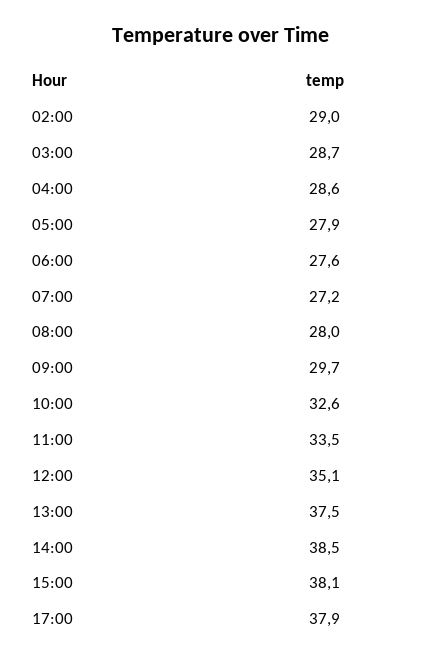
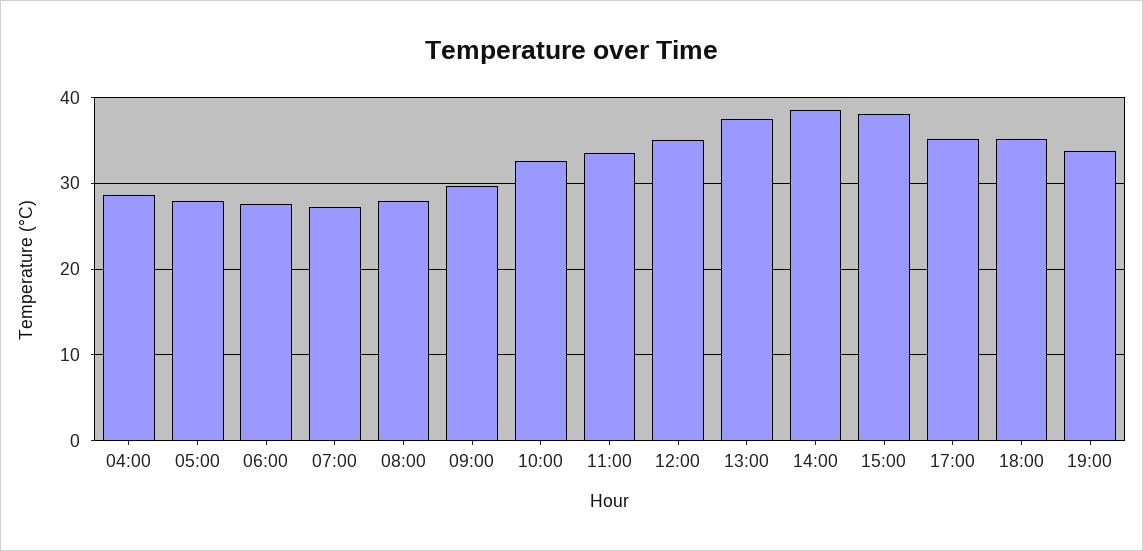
02:00: 29 -> none
03:00: 28.7 -> none
17:00: 37.9 -> 35
18:00: none -> 35
19:00: none -> 34

